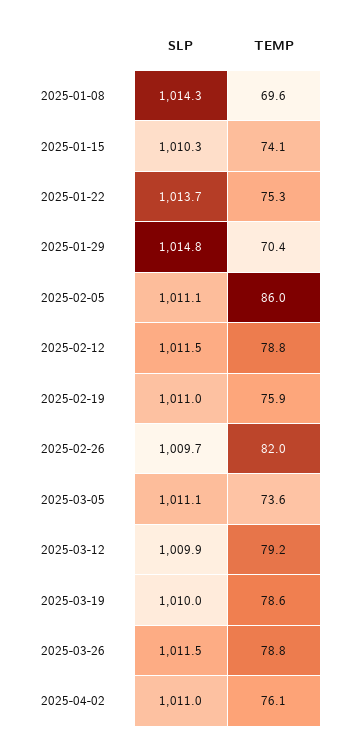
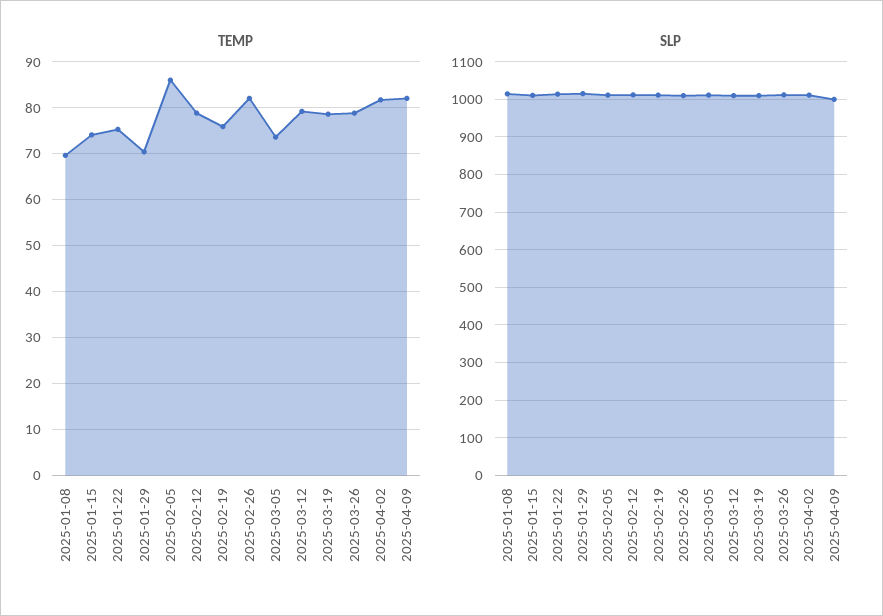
TEMP, 2025-04-02: 76.1 -> 82
TEMP, 2025-04-09: none -> 82
SLP, 2025-04-09: none -> 1000

